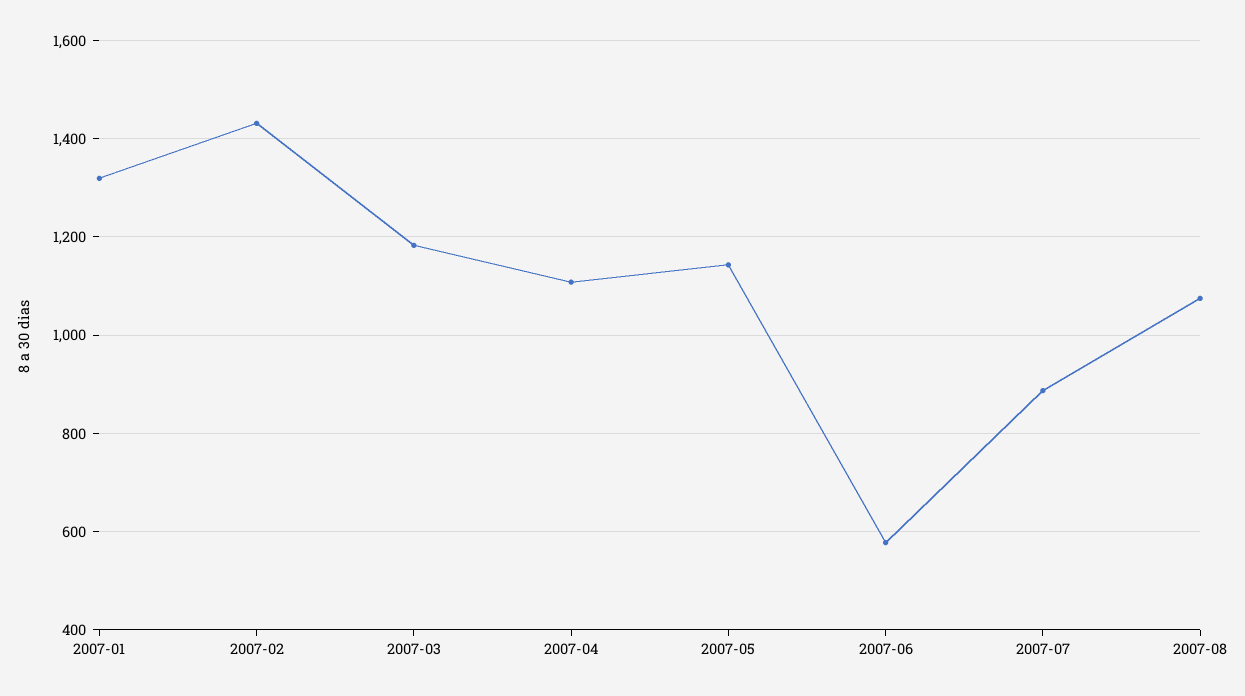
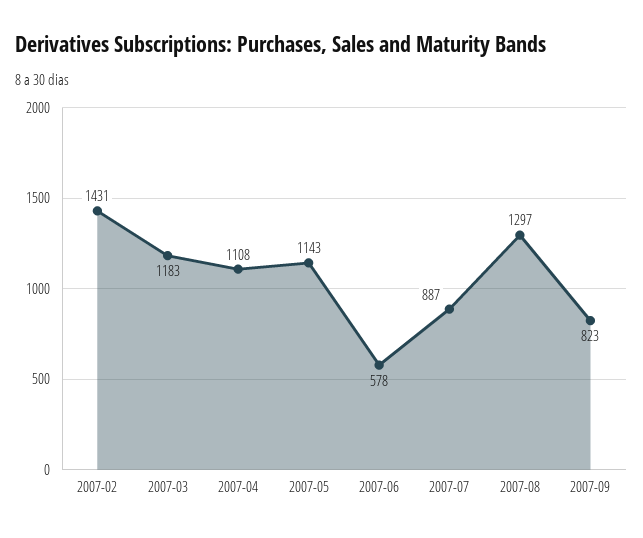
2007-01: 1320 -> none
2007-08: 1080 -> 1297
2007-09: none -> 823

